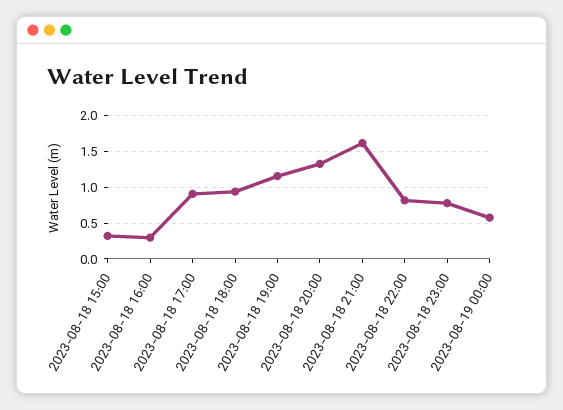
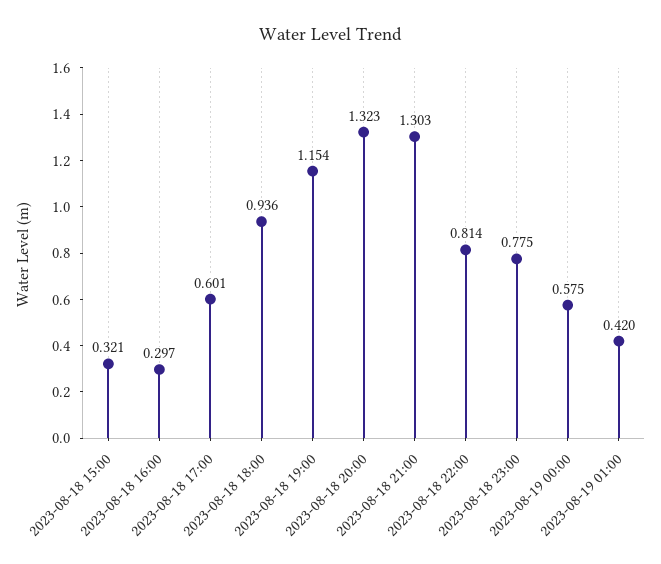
2023-08-18 17:00: 0.9 -> 0.601
2023-08-18 21:00: 1.6 -> 1.303
2023-08-19 01:00: none -> 0.42

